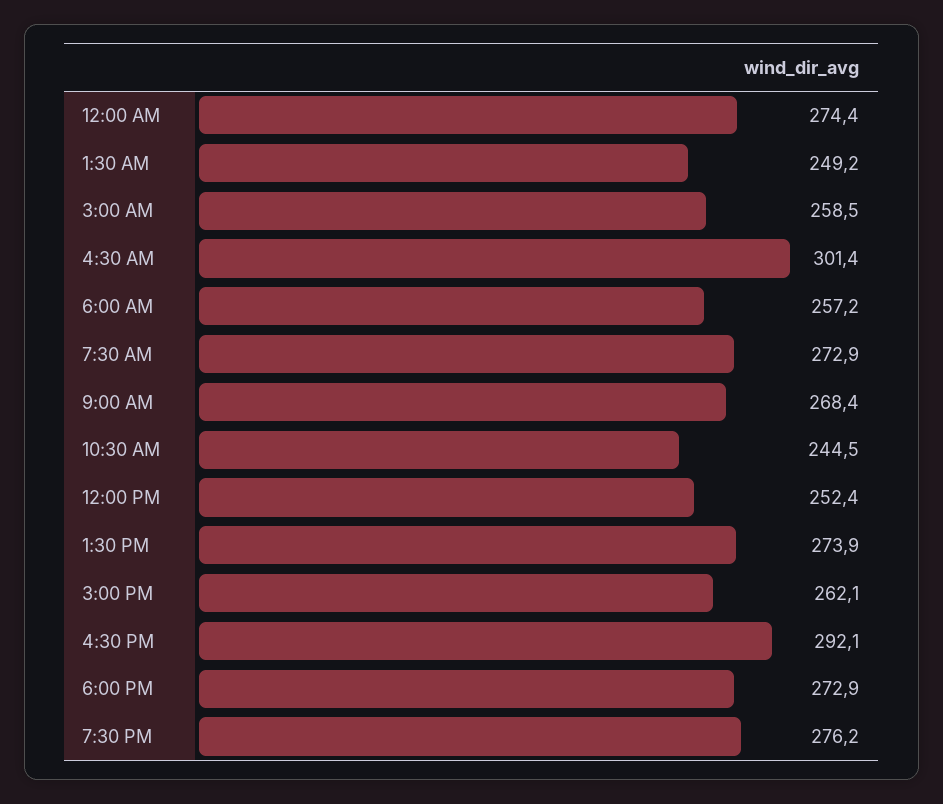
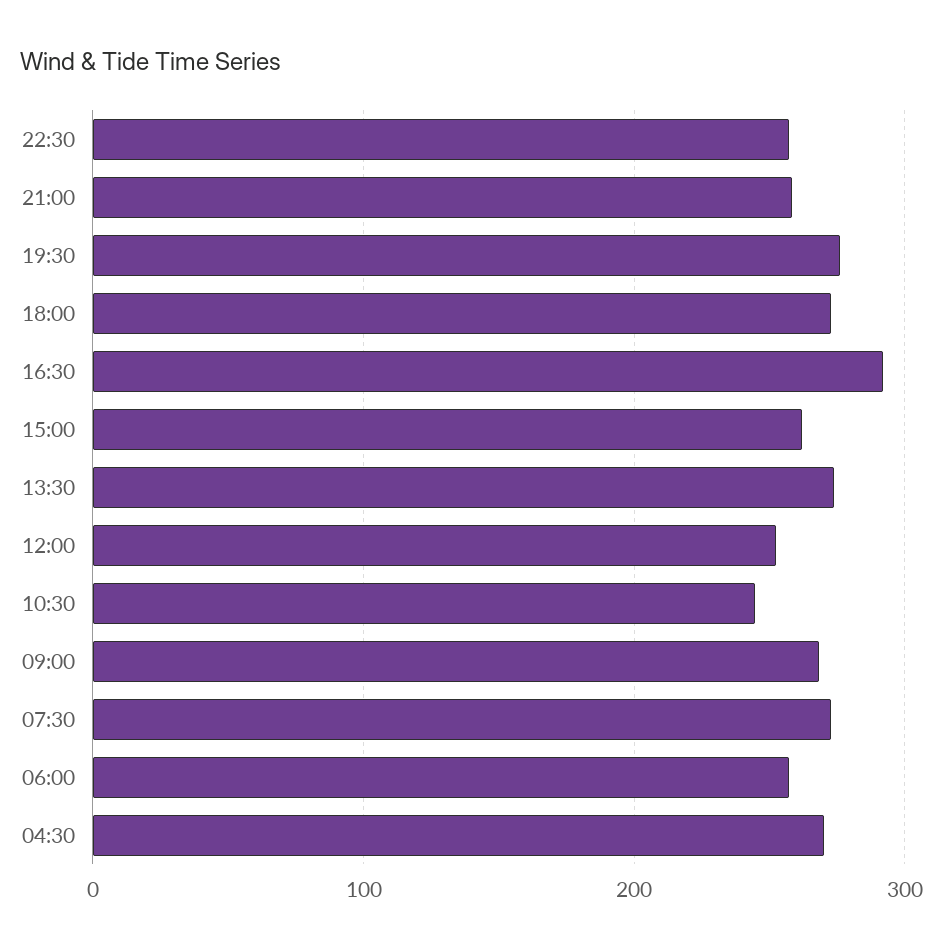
12:00 AM: 274.4 -> none
1:30 AM: 249.2 -> none
3:00 AM: 258.5 -> none
4:30 AM: 301.4 -> 270
22:30: none -> 260
21:00: none -> 260

